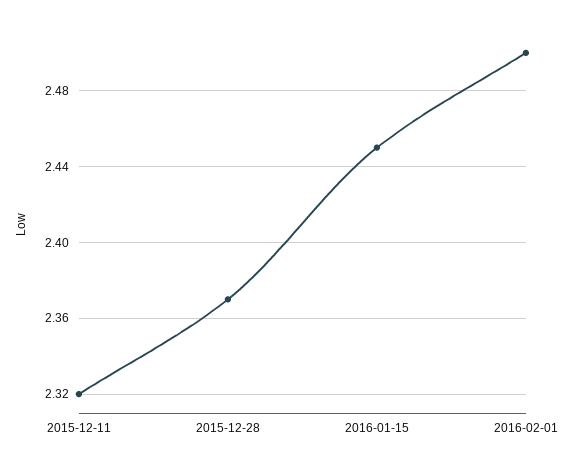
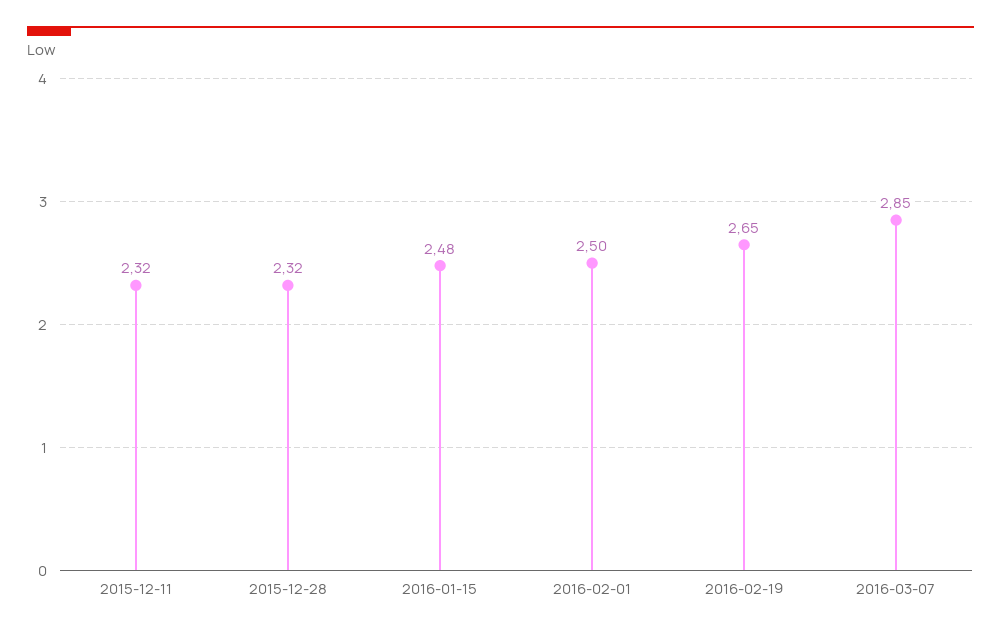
2015-12-28: 2.37 -> 2.32
2016-01-15: 2.45 -> 2.48
2016-02-19: none -> 2.65
2016-03-07: none -> 2.85

